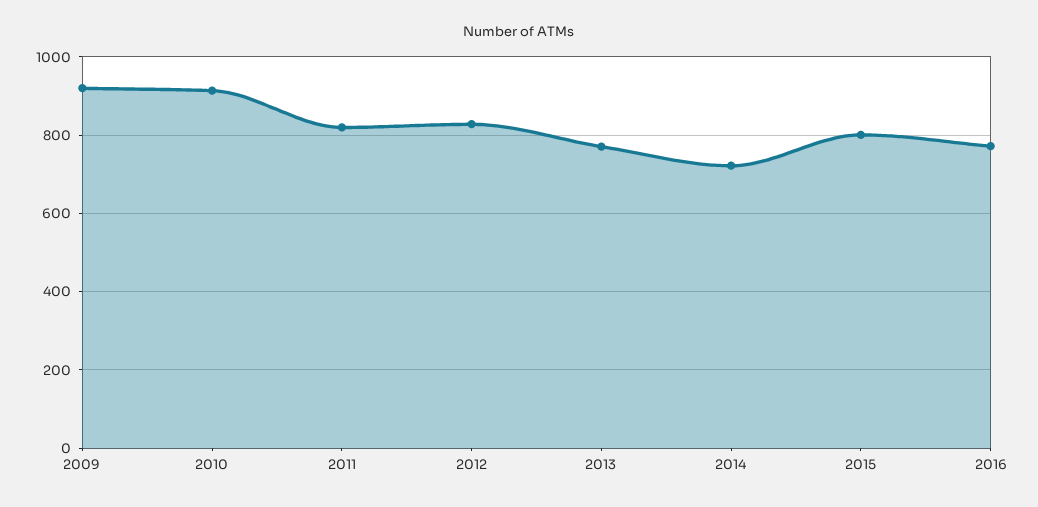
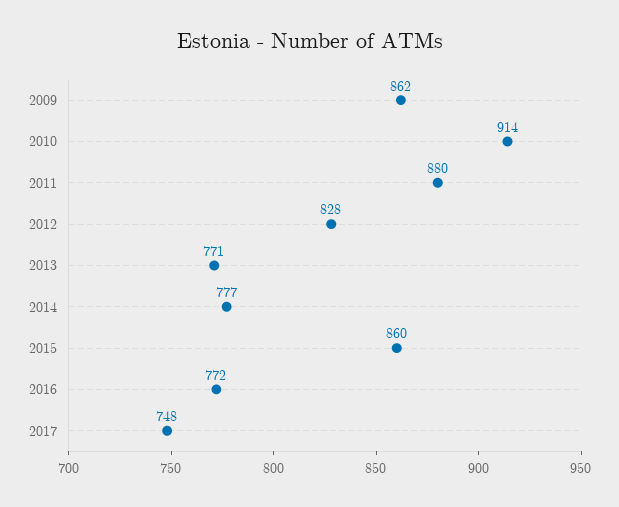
2009: 920 -> 862
2011: 820 -> 880
2014: 720 -> 777
2015: 800 -> 860
2017: none -> 748

